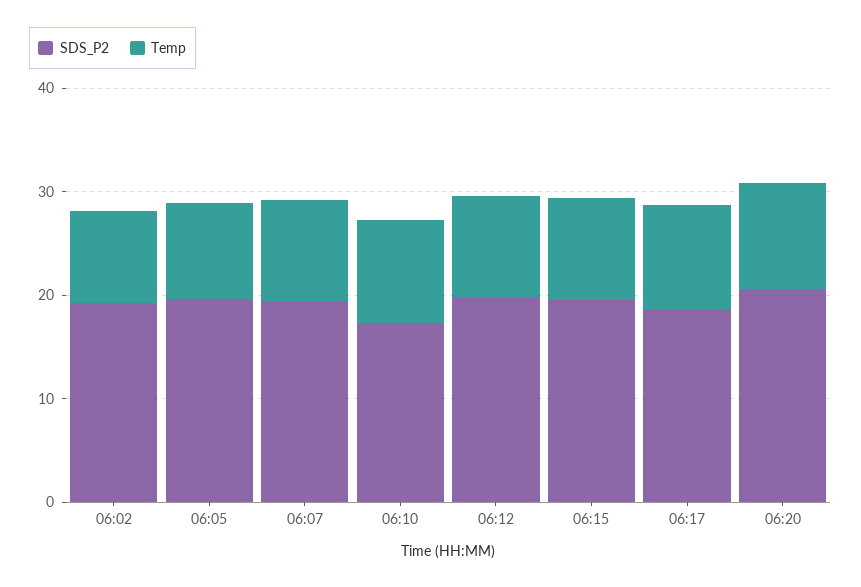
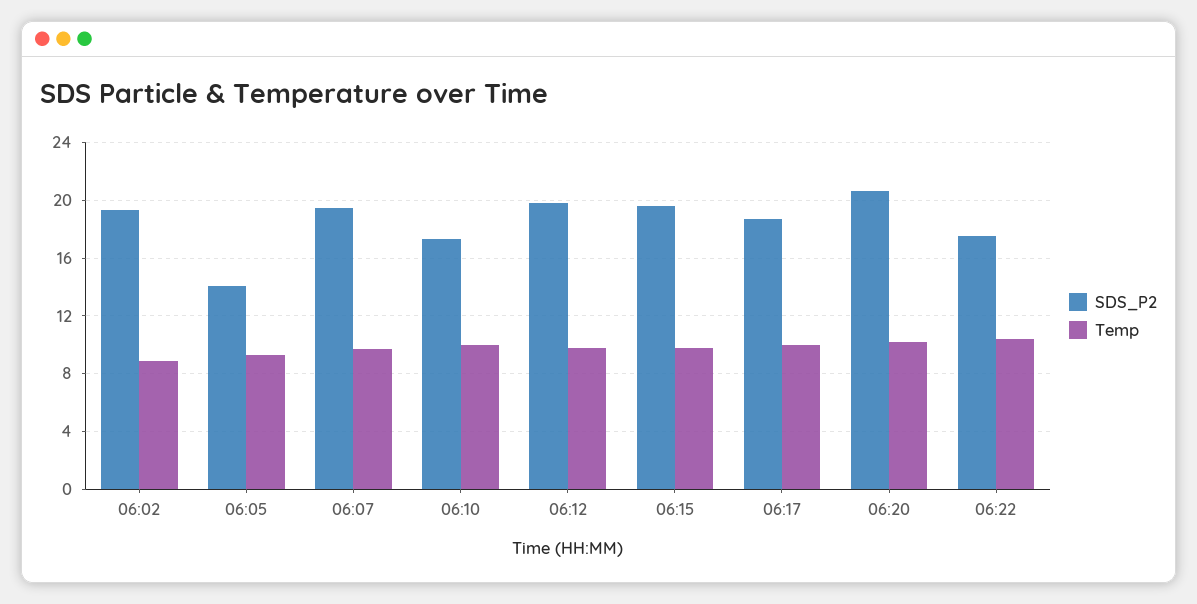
SDS_P2, 06:05: 20 -> 14
SDS_P2, 06:22: none -> 17.5
Temp, 06:22: none -> 10.5

